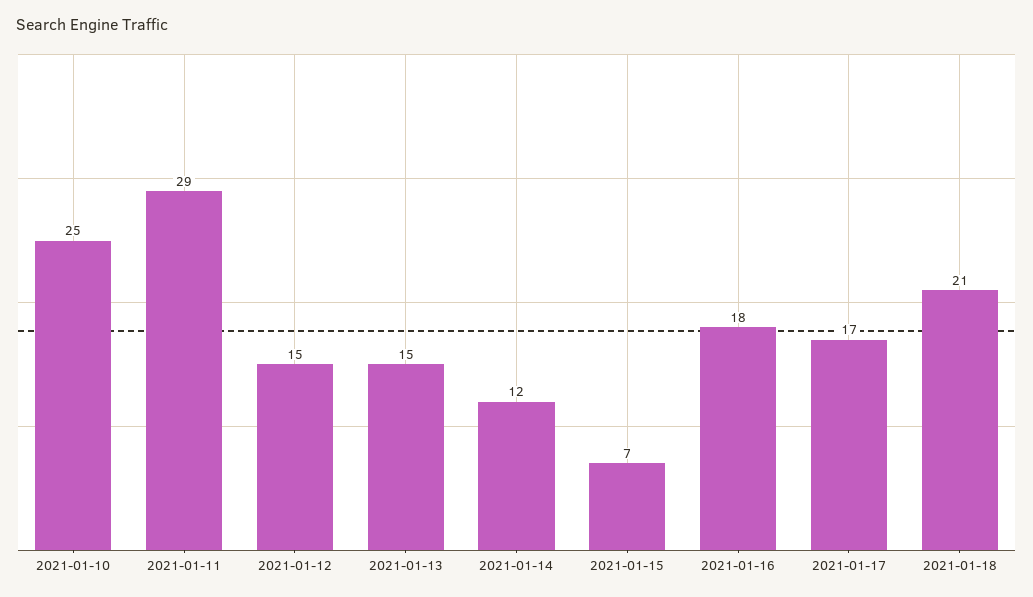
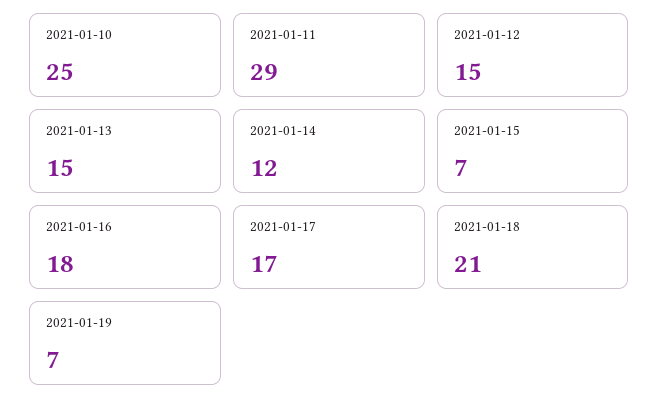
2021-01-19: none -> 7

